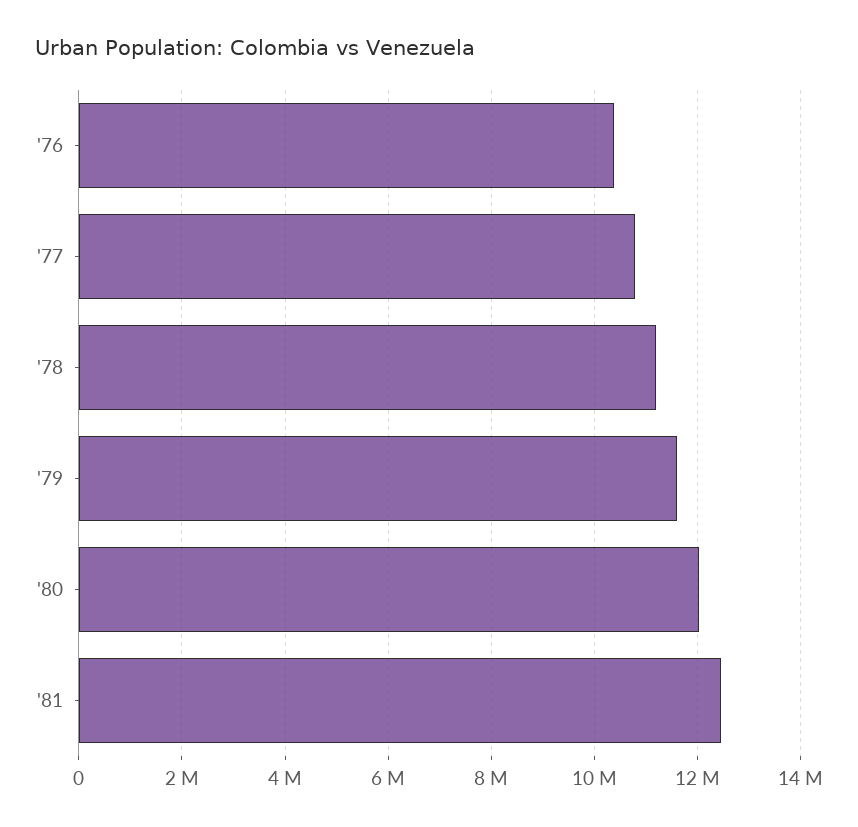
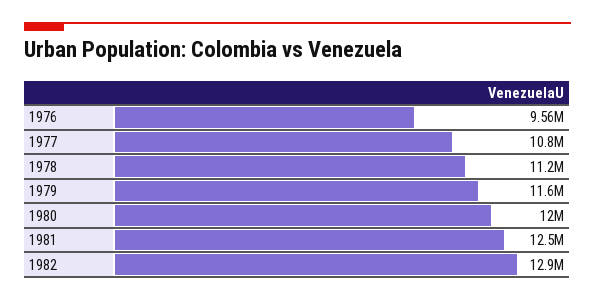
'76: 10400000 -> 9560000
1982: none -> 12900000

